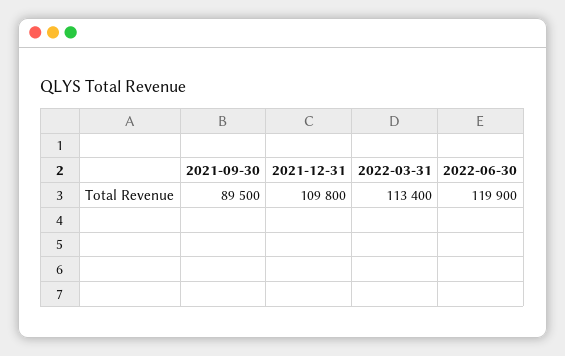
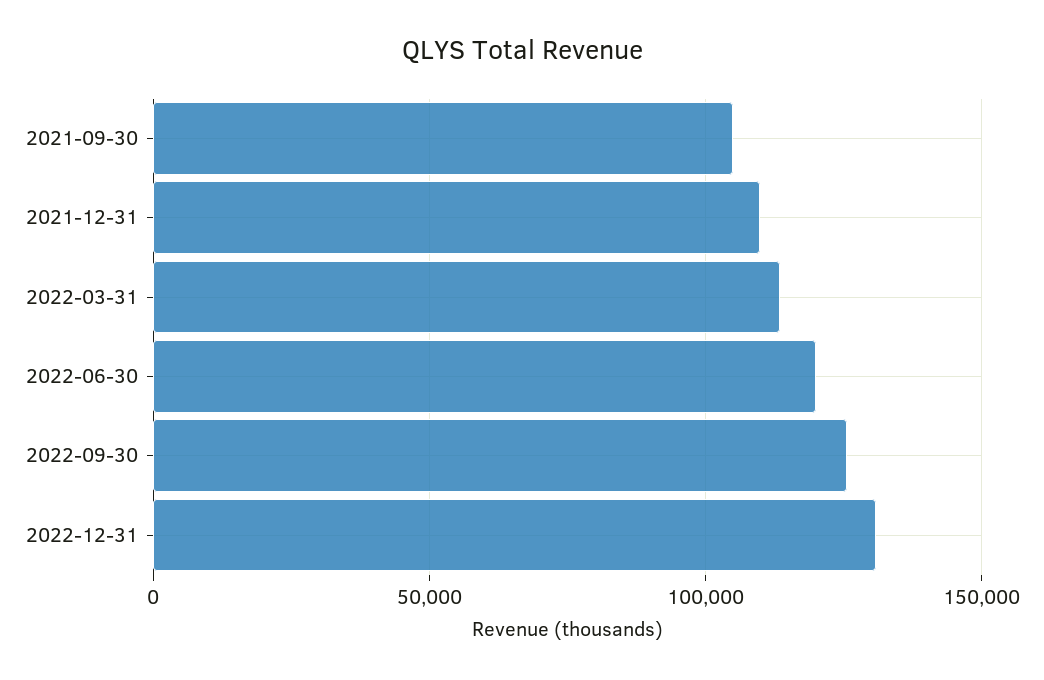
2021-09-30: 89500 -> 105000
2022-09-30: none -> 125000
2022-12-31: none -> 130000

